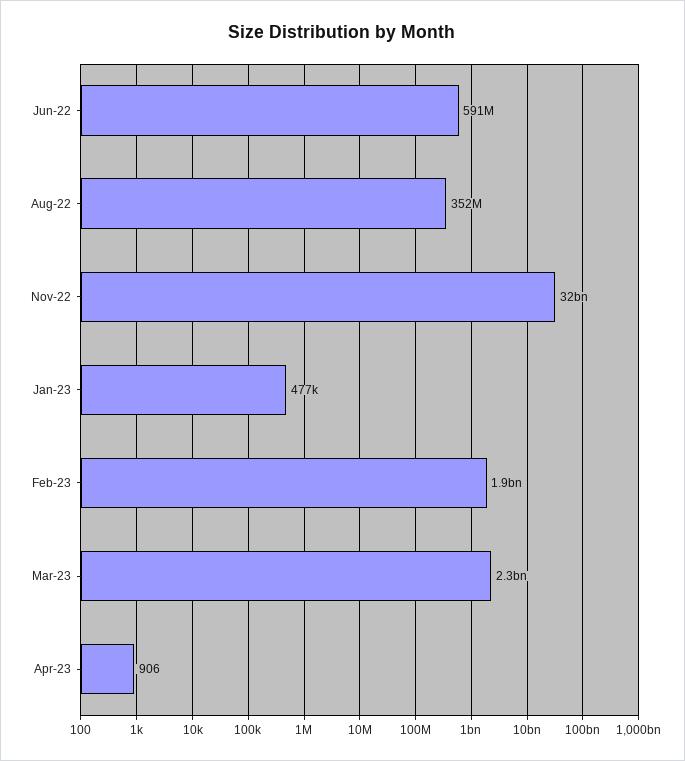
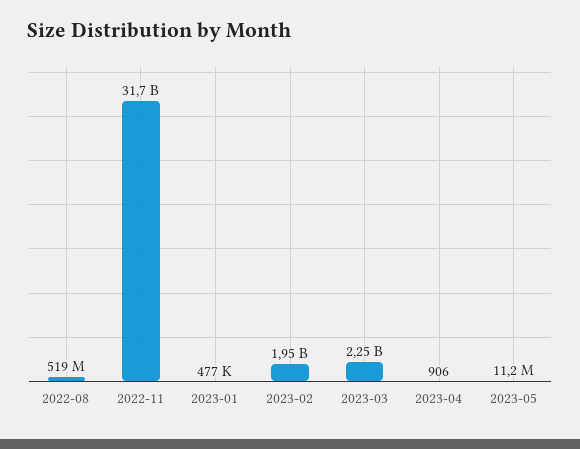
Jun-22: 591000000 -> none
Aug-22: 352000000 -> 519000000
2023-05: none -> 11200000

